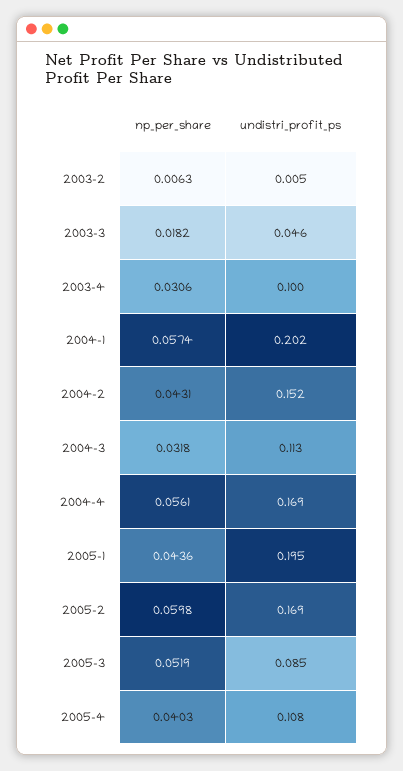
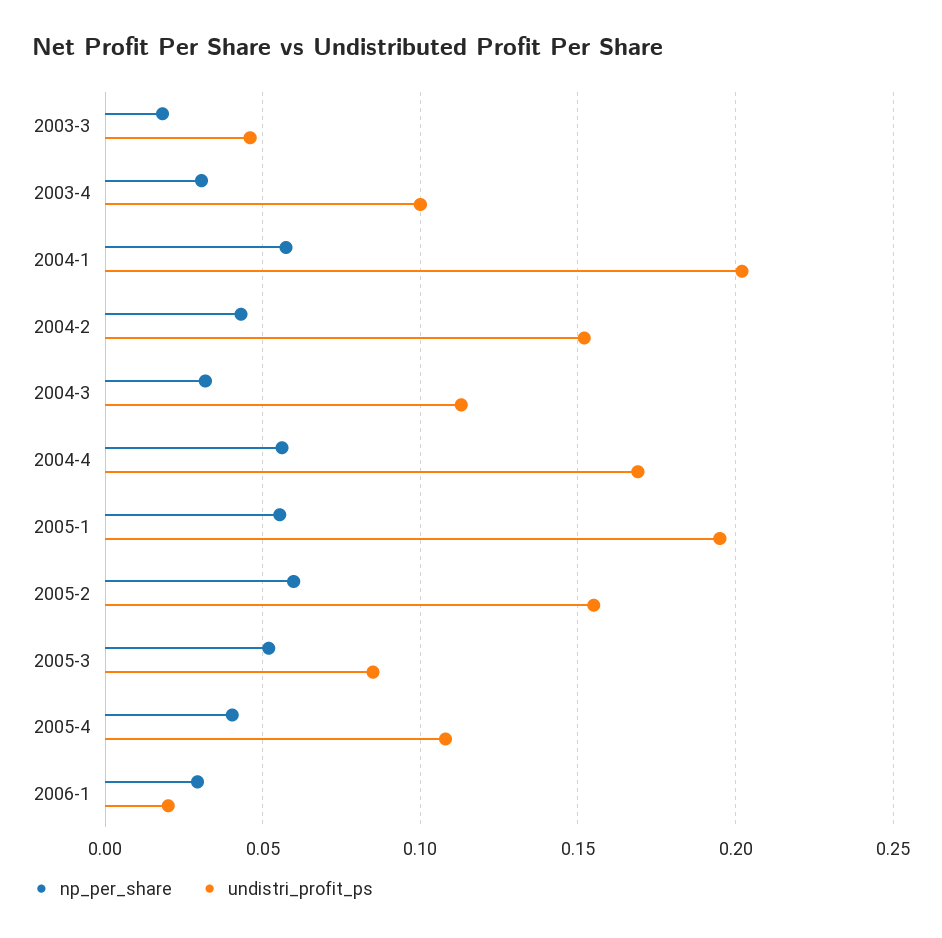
np_per_share, 2003-2: 0.0063 -> none
undistri_profit_ps, 2003-2: 0.005 -> none
np_per_share, 2005-1: 0.0436 -> 0.055
undistri_profit_ps, 2005-2: 0.169 -> 0.155
np_per_share, 2006-1: none -> 0.03
undistri_profit_ps, 2006-1: none -> 0.02

